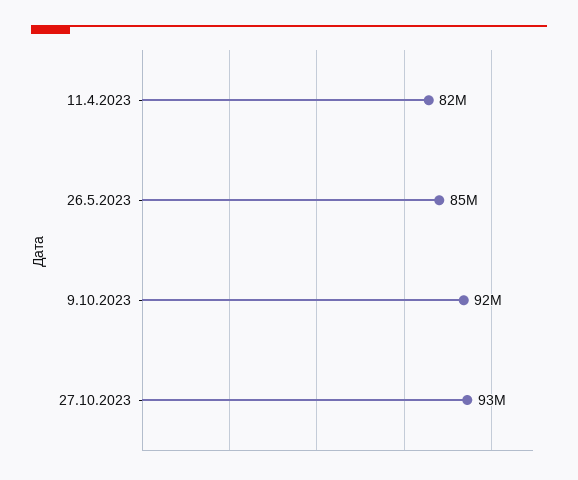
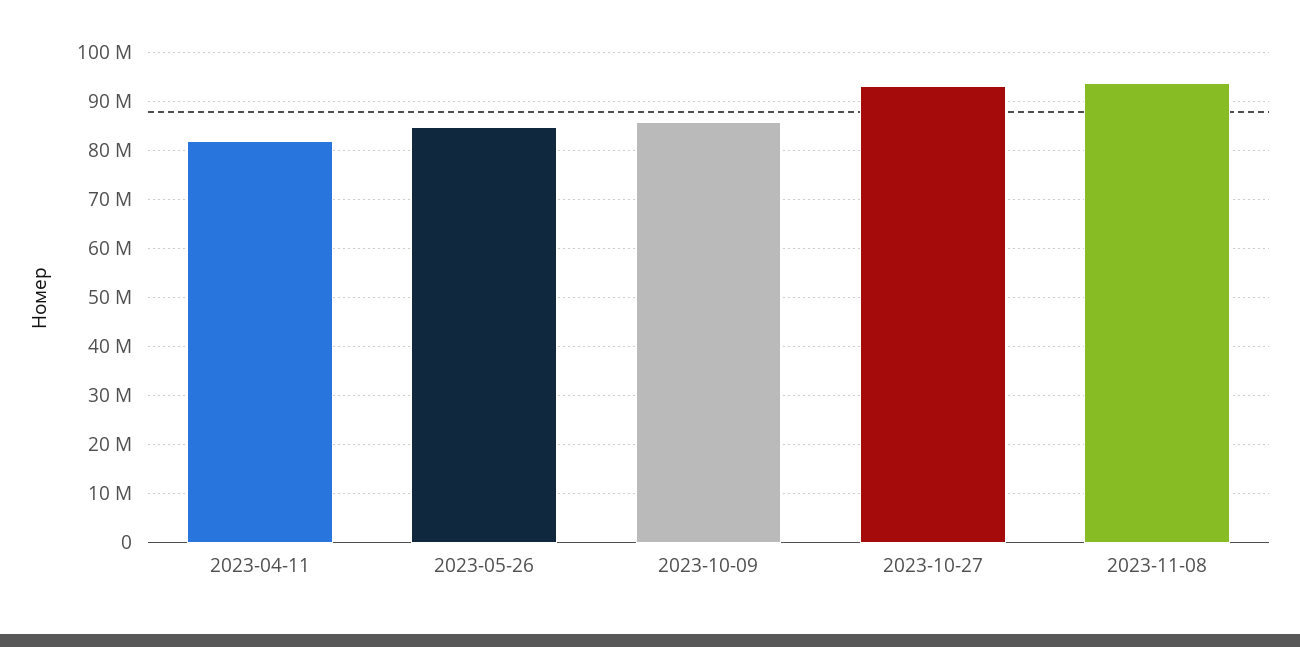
9.10.2023: 92000000 -> 86000000
2023-11-08: none -> 94000000

